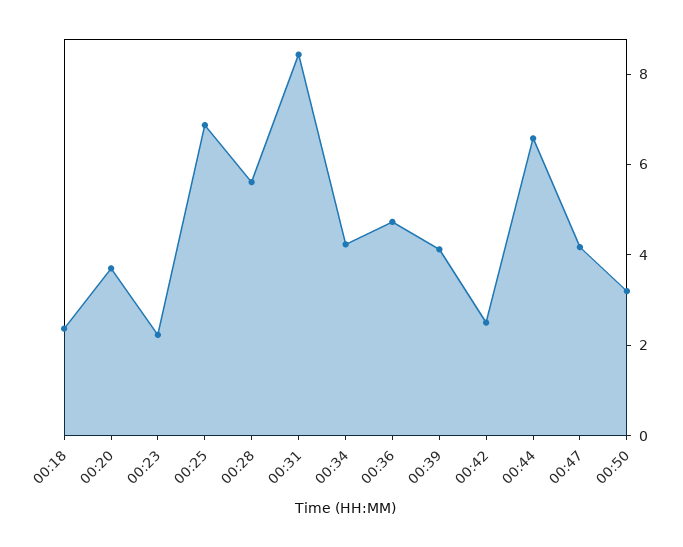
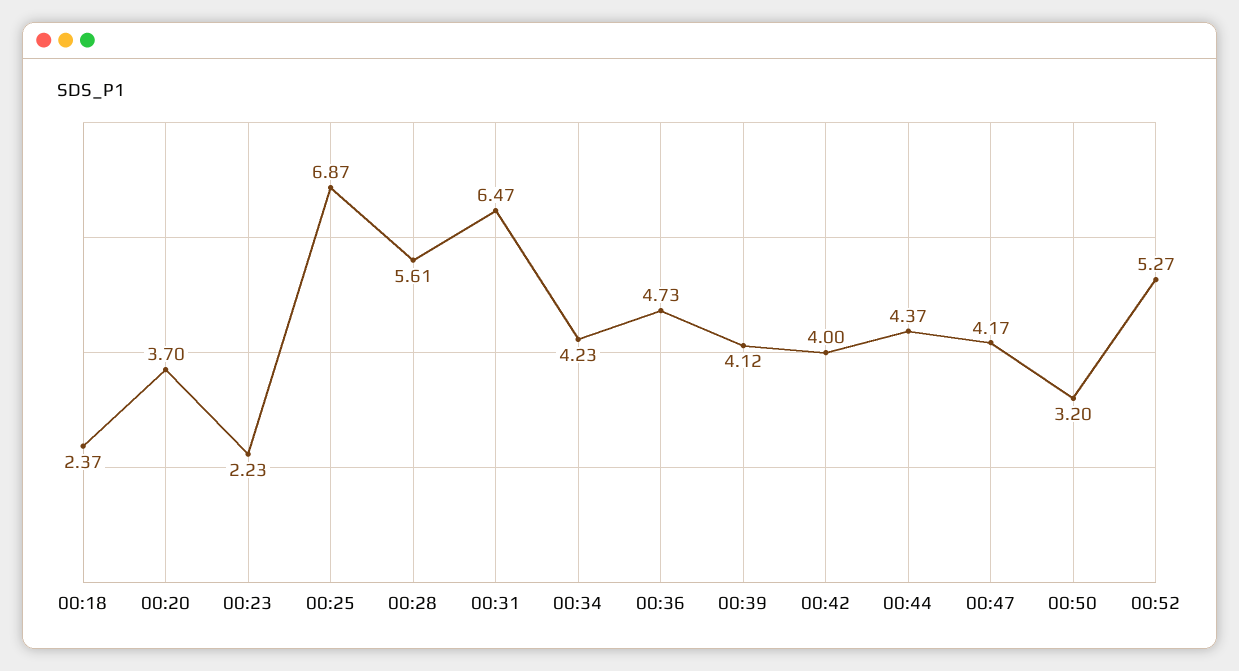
00:31: 8.5 -> 6.47
00:42: 2.5 -> 4
00:44: 6.5 -> 4.37
00:52: none -> 5.27

